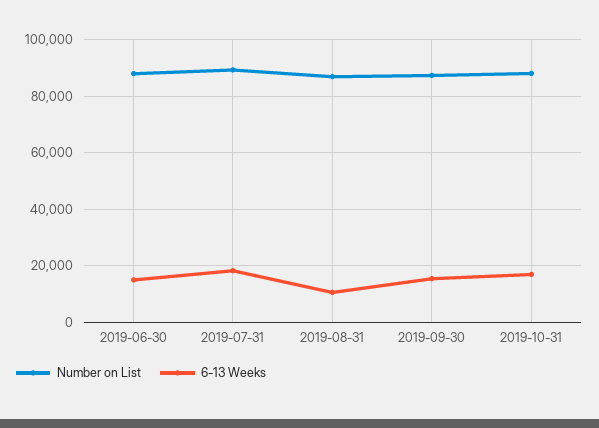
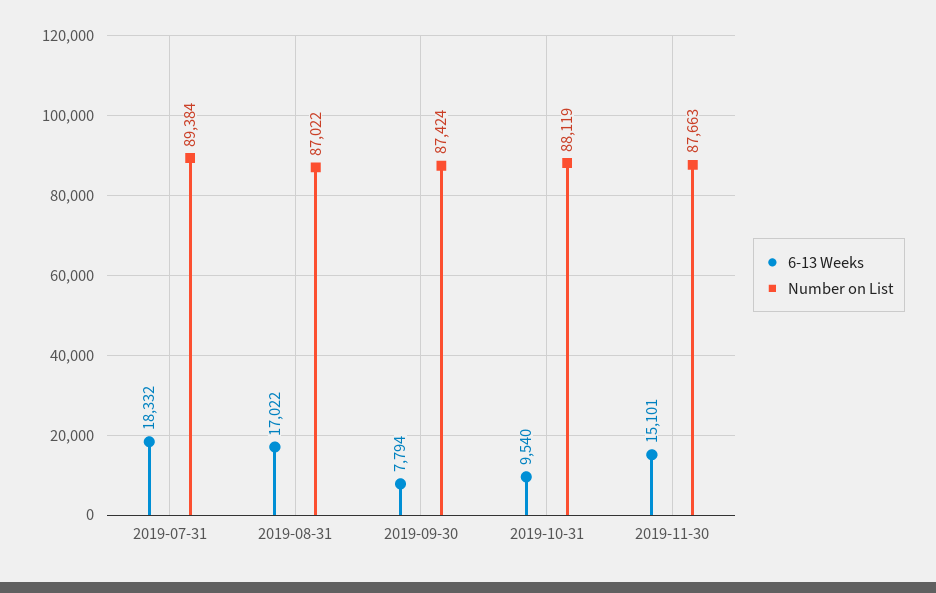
Number on List, 2019-06-30: 87500 -> none
6-13 Weeks, 2019-06-30: 15000 -> none
6-13 Weeks, 2019-08-31: 10000 -> 17022
6-13 Weeks, 2019-09-30: 15000 -> 7794
6-13 Weeks, 2019-10-31: 17500 -> 9540
6-13 Weeks, 2019-11-30: none -> 15101
Number on List, 2019-11-30: none -> 87663

